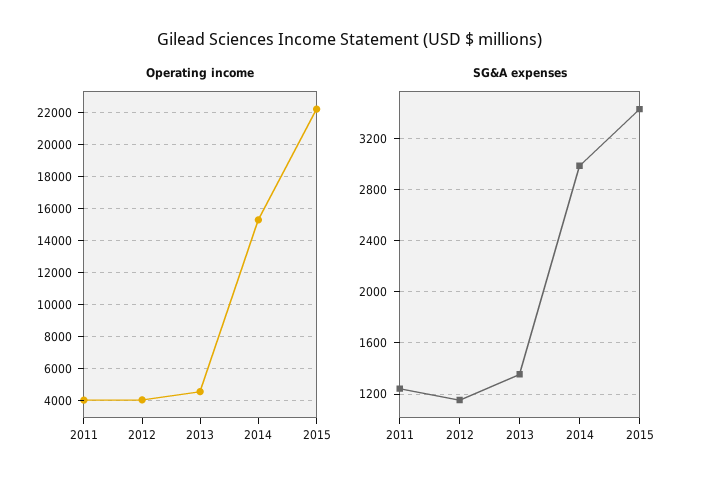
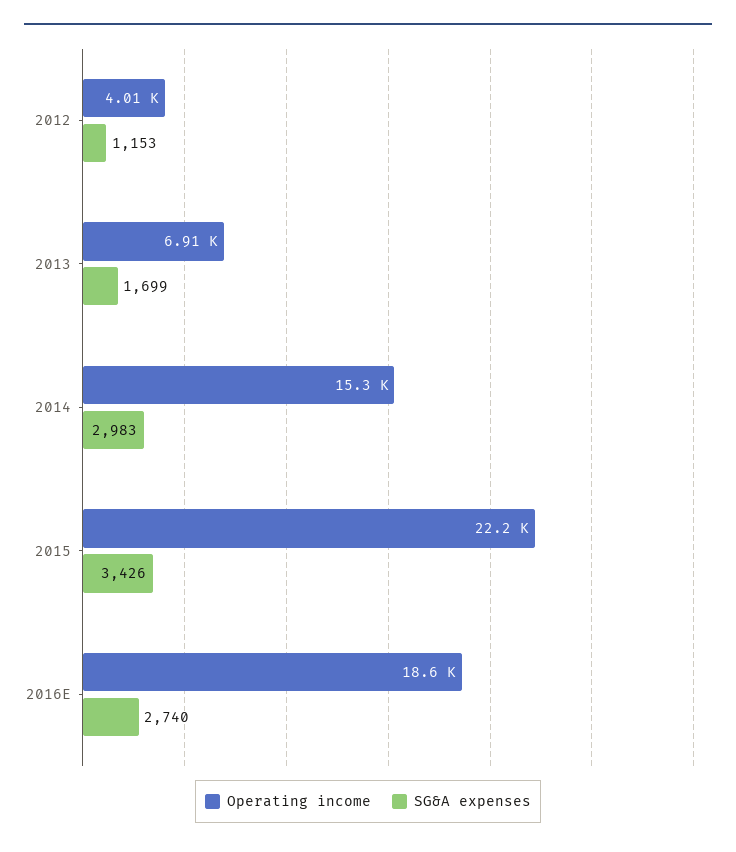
Operating income, 2011: 4000 -> none
Operating income, 2013: 4500 -> 6910
SG&A expenses, 2011: 1250 -> none
SG&A expenses, 2013: 1350 -> 1699
Operating income, 2016E: none -> 18600
SG&A expenses, 2016E: none -> 2740

